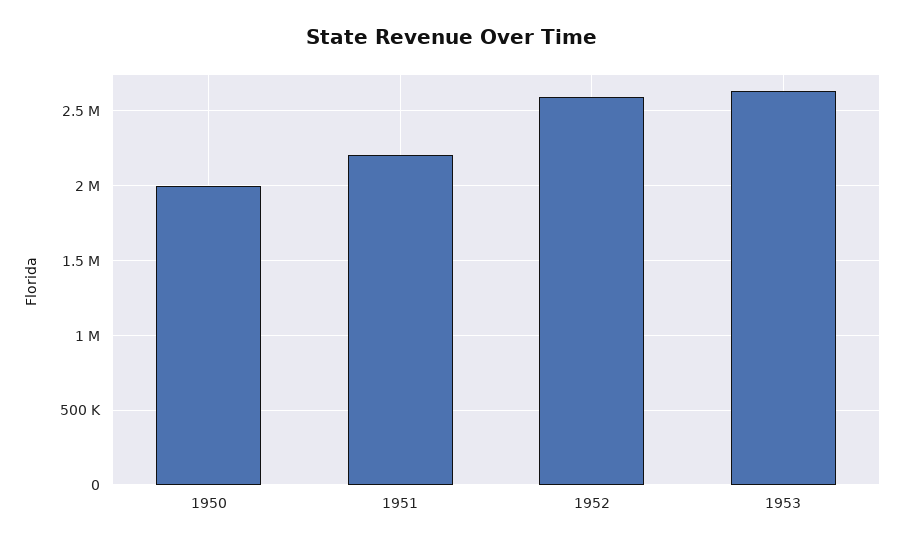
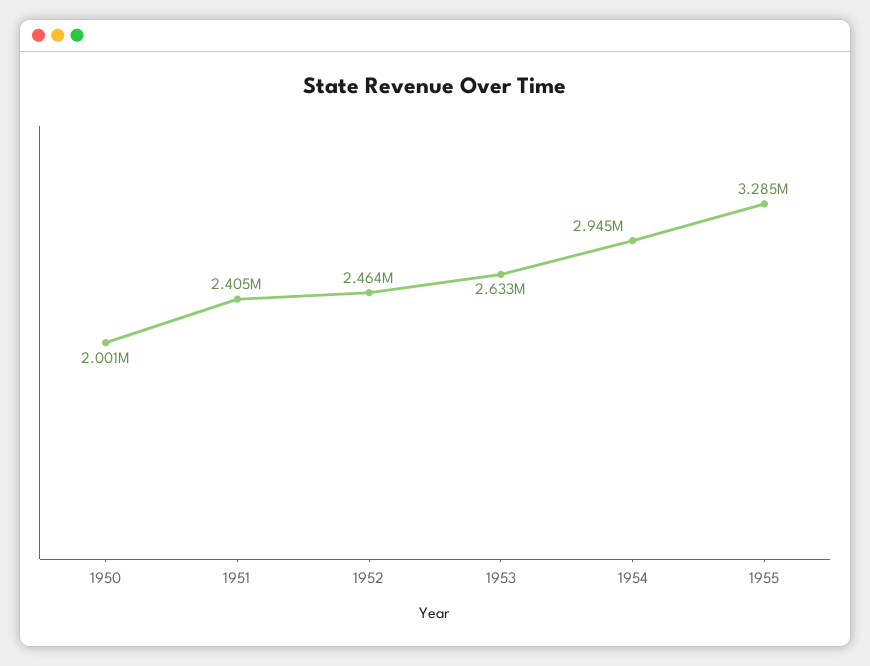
1951: 2200000 -> 2405000
1952: 2600000 -> 2464000
1954: none -> 2945000
1955: none -> 3285000

